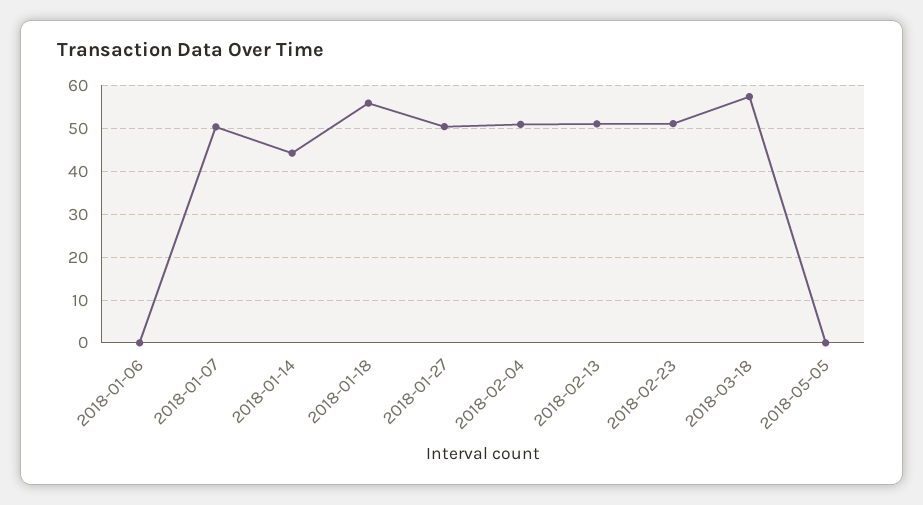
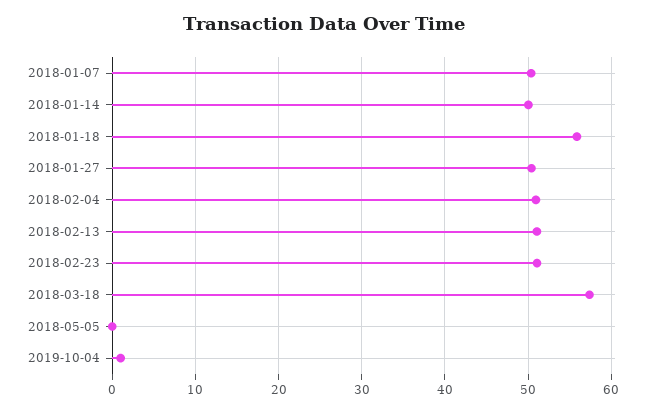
2018-01-06: 0 -> none
2018-01-14: 44 -> 50
2019-10-04: none -> 1

